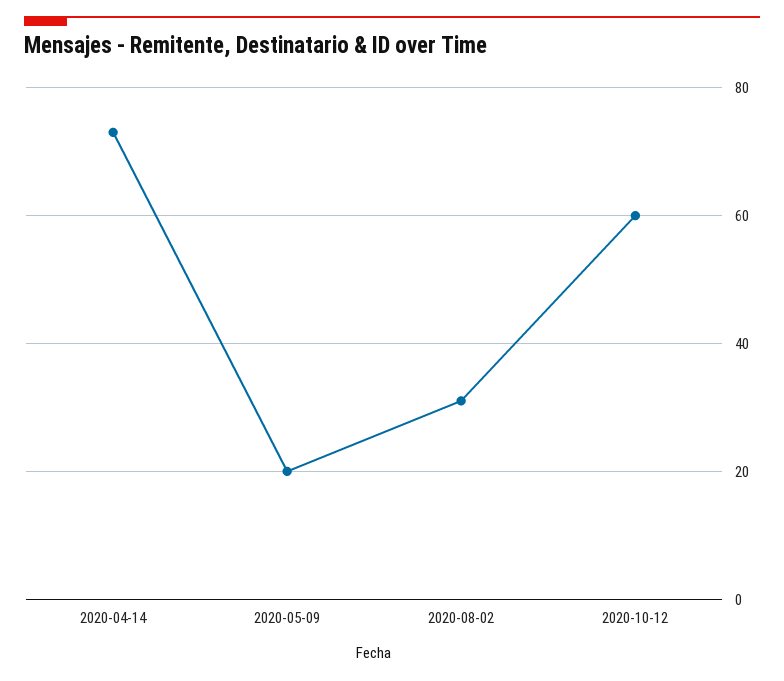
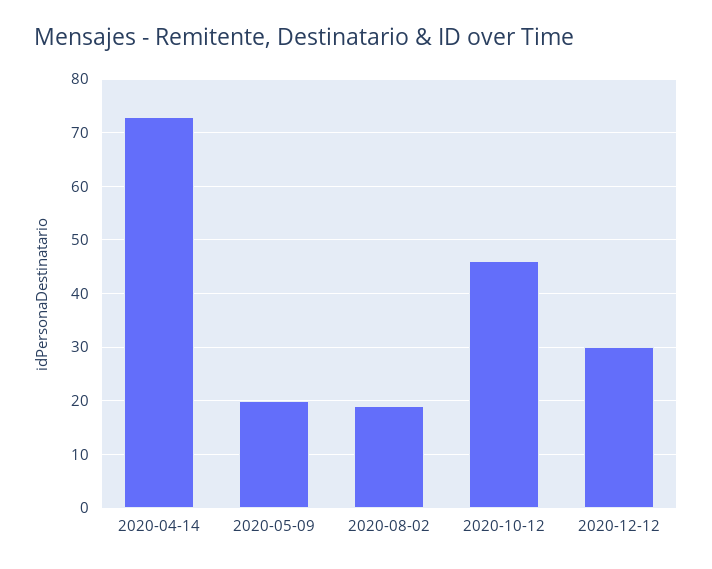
2020-08-02: 30 -> 20
2020-10-12: 60 -> 45
2020-12-12: none -> 30

